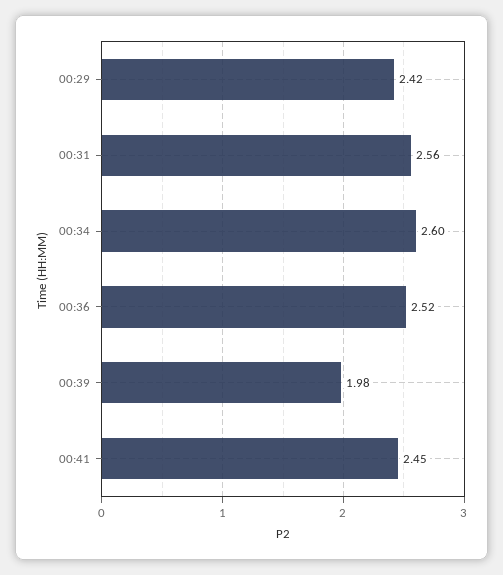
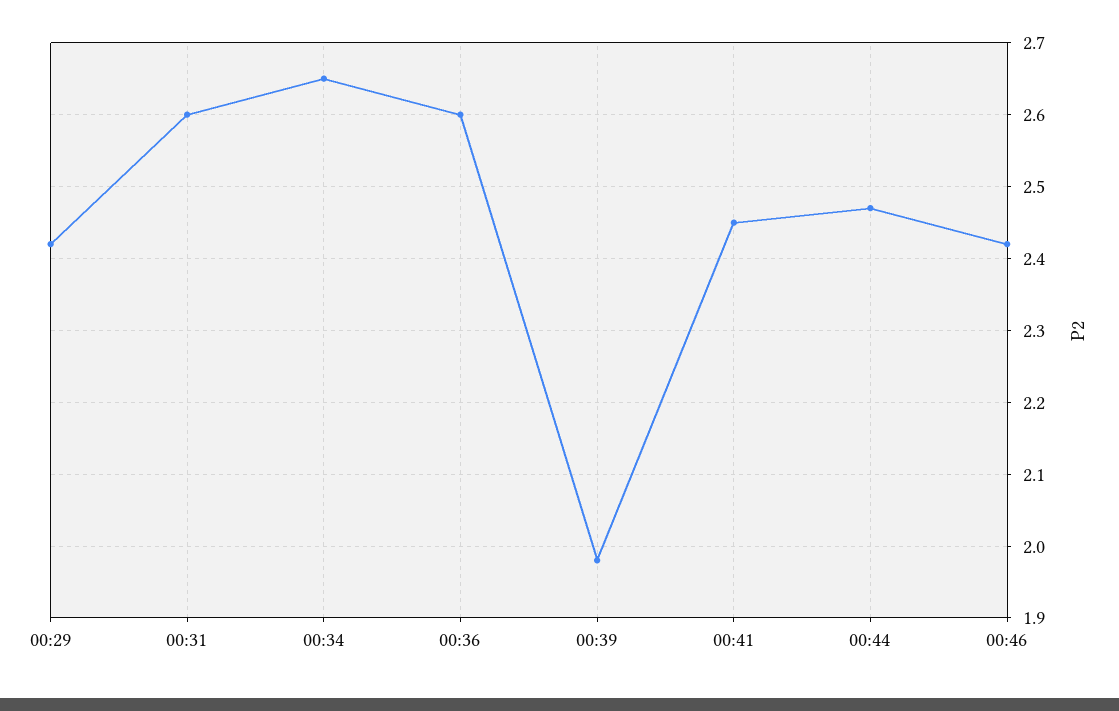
00:31: 2.56 -> 2.6
00:34: 2.6 -> 2.65
00:36: 2.52 -> 2.6
00:44: none -> 2.47
00:46: none -> 2.42

